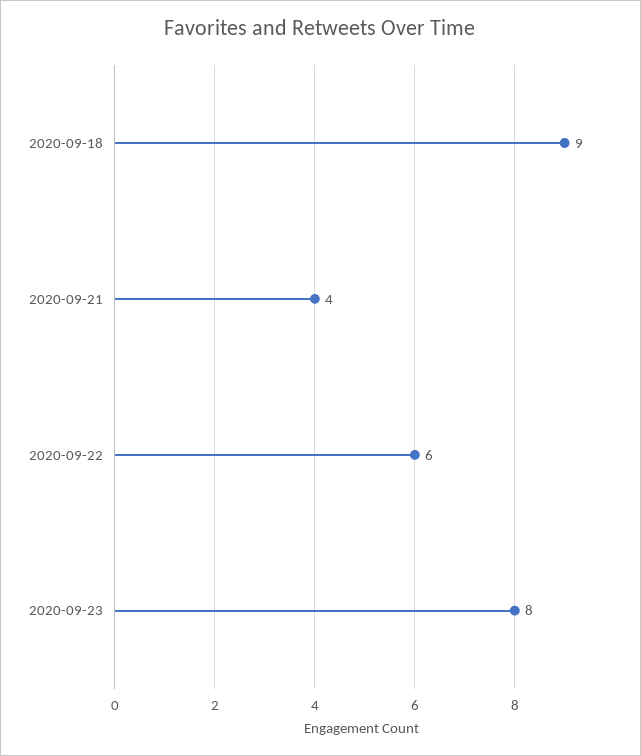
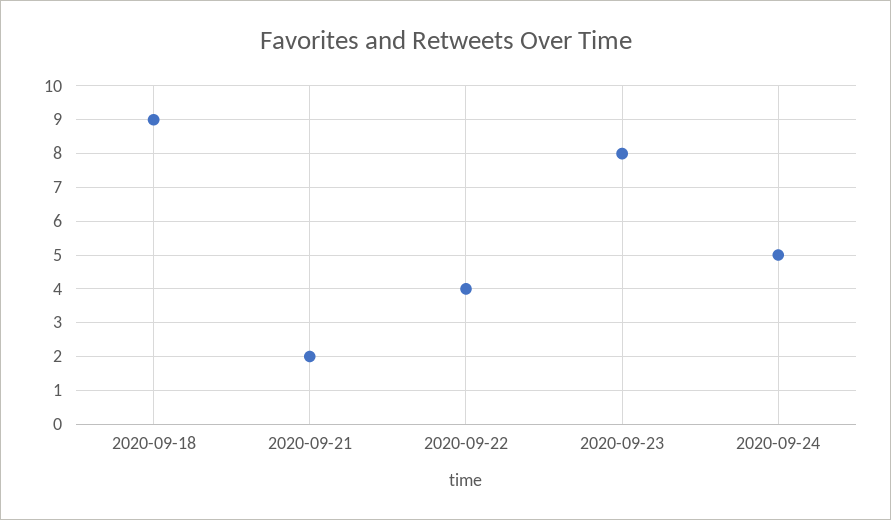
2020-09-21: 4 -> 2
2020-09-22: 6 -> 4
2020-09-24: none -> 5

